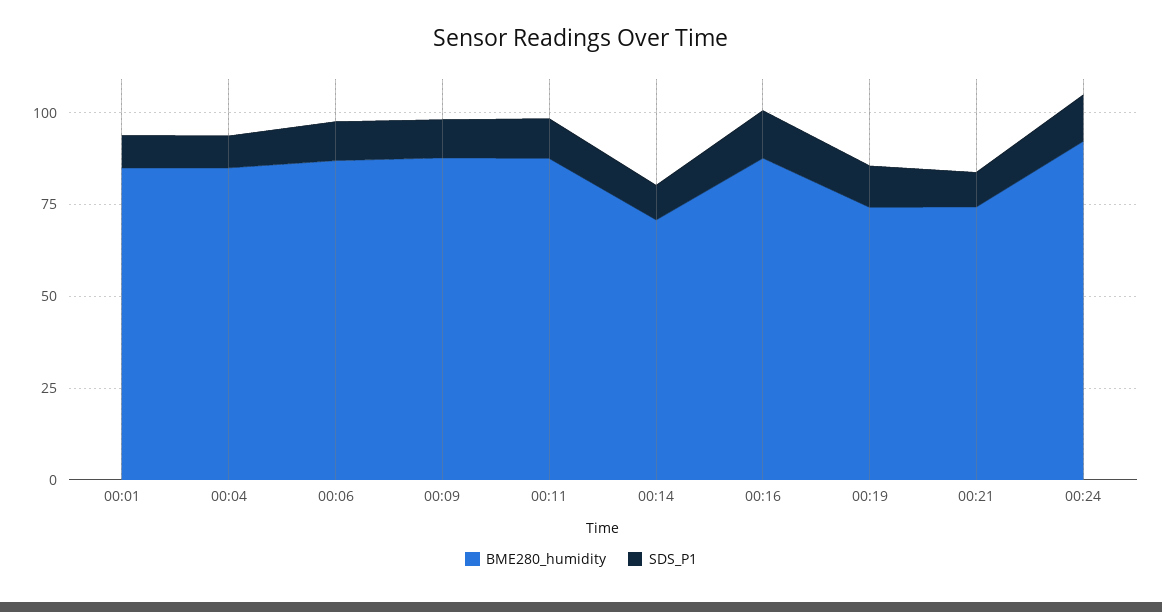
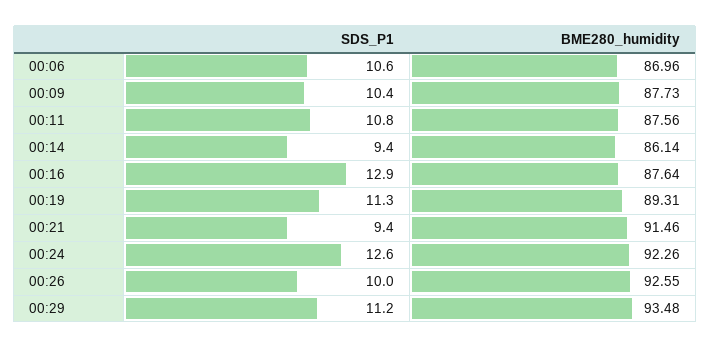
BME280_humidity, 00:01: 85 -> none
SDS_P1, 00:01: 10 -> none
BME280_humidity, 00:04: 85 -> none
SDS_P1, 00:04: 10 -> none
BME280_humidity, 00:14: 70 -> 86.14
BME280_humidity, 00:19: 75 -> 89.31
BME280_humidity, 00:21: 75 -> 91.46
SDS_P1, 00:26: none -> 10
BME280_humidity, 00:26: none -> 92.55
SDS_P1, 00:29: none -> 11.2
BME280_humidity, 00:29: none -> 93.48

